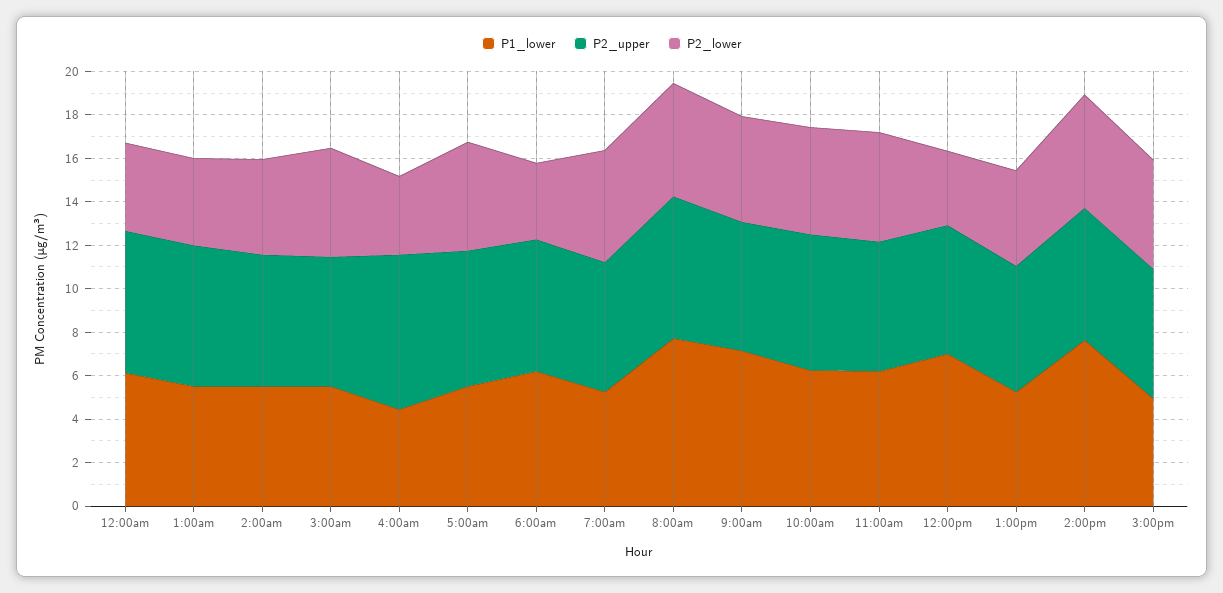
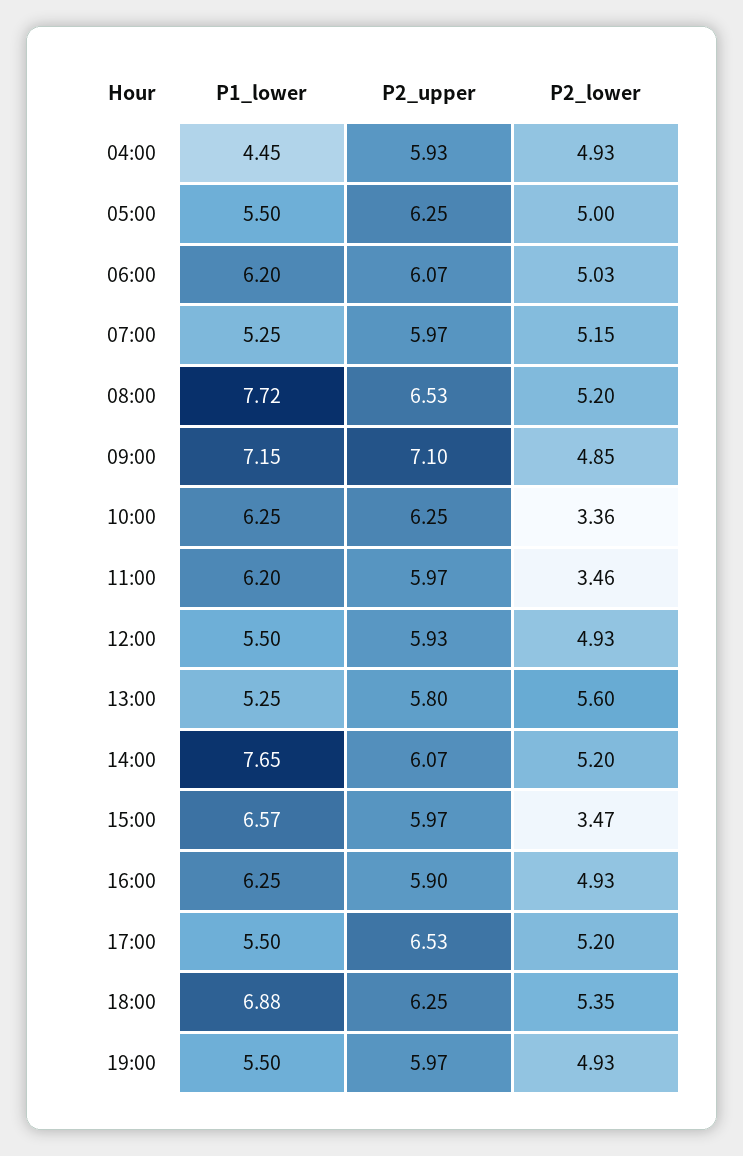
P1_lower, 12:00am: 6 -> none
P2_upper, 12:00am: 6.5 -> none
P2_lower, 12:00am: 4 -> none
P1_lower, 1:00am: 5.5 -> none
P2_upper, 1:00am: 6.5 -> none
P2_lower, 1:00am: 4 -> none
P1_lower, 2:00am: 5.5 -> none
P2_upper, 2:00am: 6 -> none
P2_lower, 2:00am: 4.5 -> none
P1_lower, 3:00am: 5.5 -> none
P2_upper, 3:00am: 6 -> none
P2_lower, 3:00am: 5 -> none
P2_upper, 4:00am: 7 -> 5.93
P2_lower, 4:00am: 3.5 -> 4.93
P2_lower, 6:00am: 3.5 -> 5.03
P2_upper, 9:00am: 6 -> 7.1
P2_lower, 10:00am: 5 -> 3.36
P2_lower, 11:00am: 5 -> 3.46
P1_lower, 12:00pm: 7 -> 5.5
P2_lower, 12:00pm: 3.5 -> 4.93
P2_lower, 1:00pm: 4.5 -> 5.6
P1_lower, 3:00pm: 5 -> 6.57
P2_lower, 3:00pm: 5 -> 3.47
P1_lower, 16:00: none -> 6.25
P2_upper, 16:00: none -> 5.9
P2_lower, 16:00: none -> 4.93
P1_lower, 17:00: none -> 5.5
P2_upper, 17:00: none -> 6.53
P2_lower, 17:00: none -> 5.2
P1_lower, 18:00: none -> 6.88
P2_upper, 18:00: none -> 6.25
P2_lower, 18:00: none -> 5.35
P1_lower, 19:00: none -> 5.5
P2_upper, 19:00: none -> 5.97
P2_lower, 19:00: none -> 4.93

